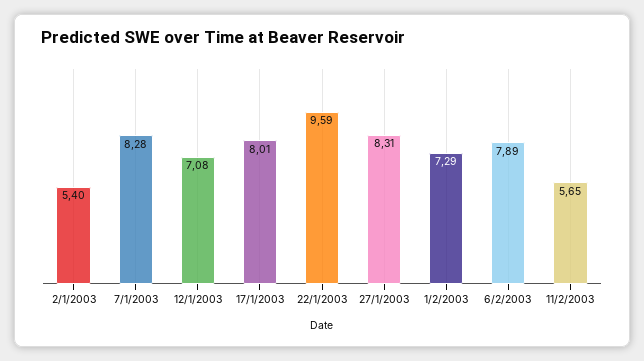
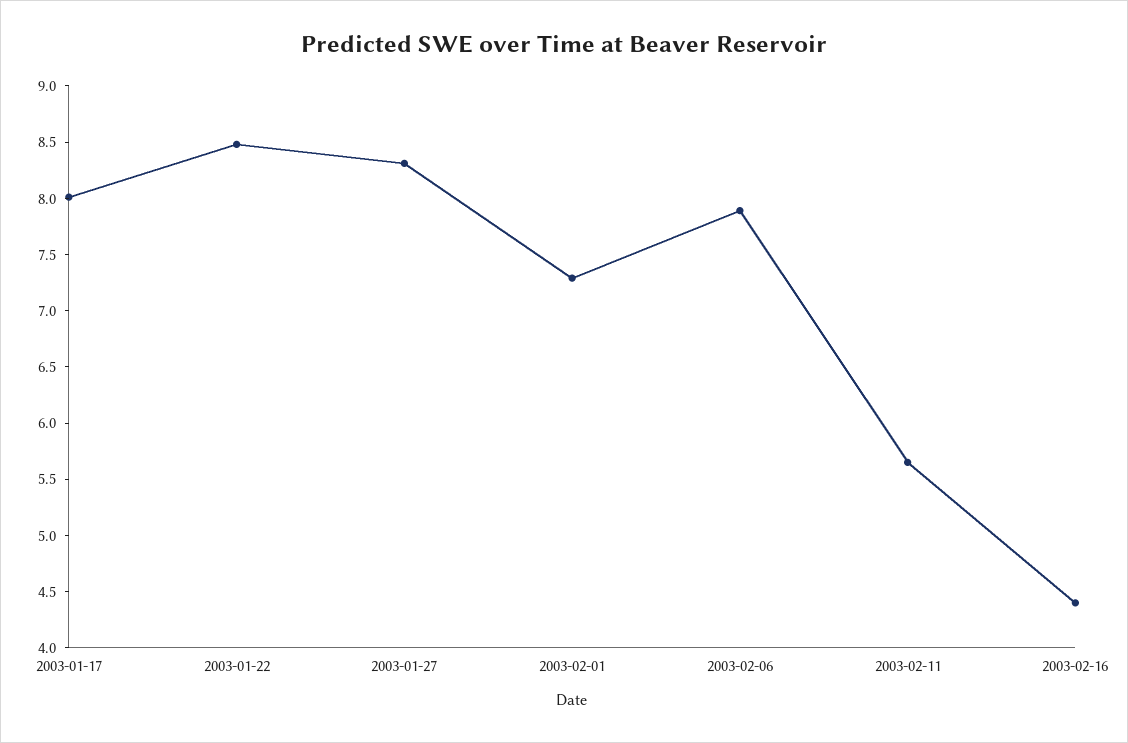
2/1/2003: 5.4 -> none
7/1/2003: 8.28 -> none
12/1/2003: 7.08 -> none
22/1/2003: 9.59 -> 8.5
2003-02-16: none -> 4.4

